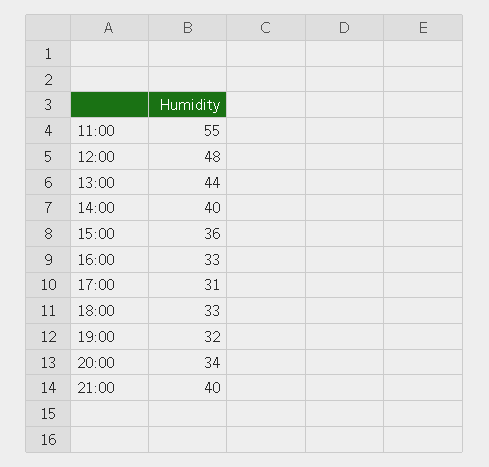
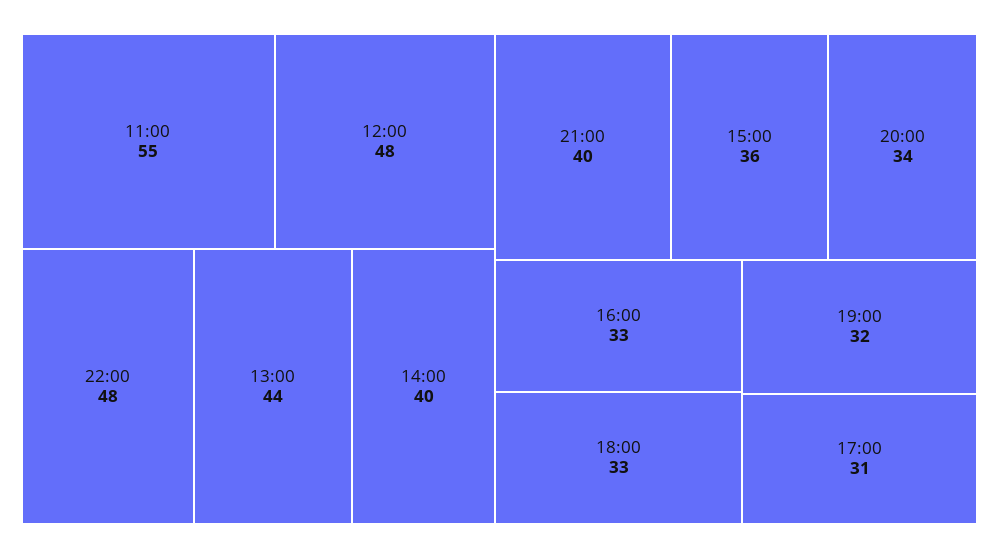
22:00: none -> 48

